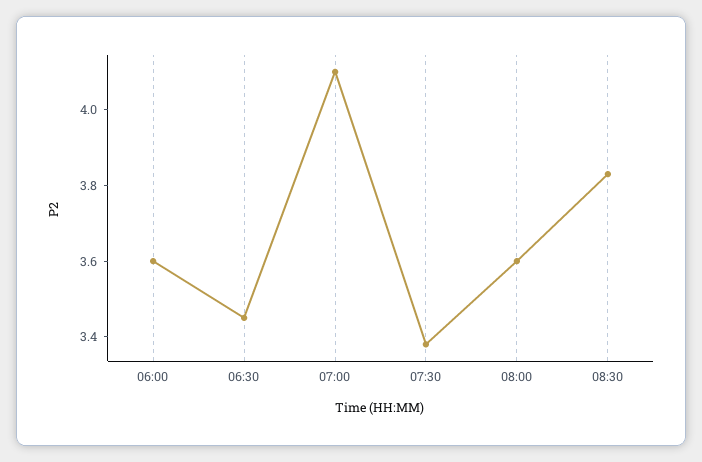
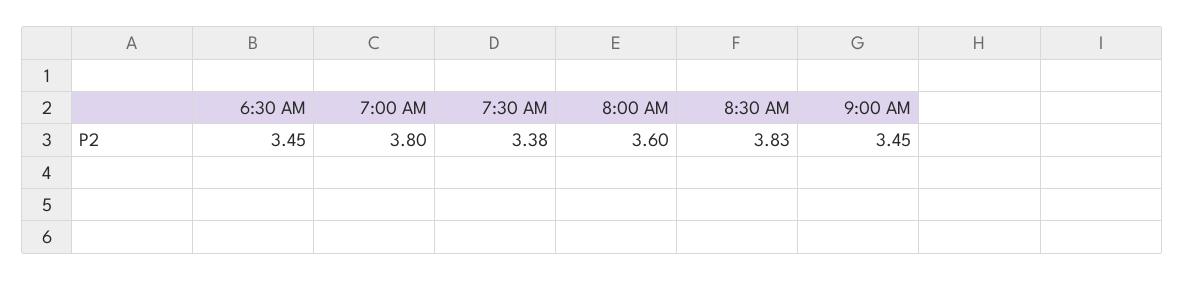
06:00: 3.6 -> none
07:00: 4.1 -> 3.8
9:00 AM: none -> 3.45

